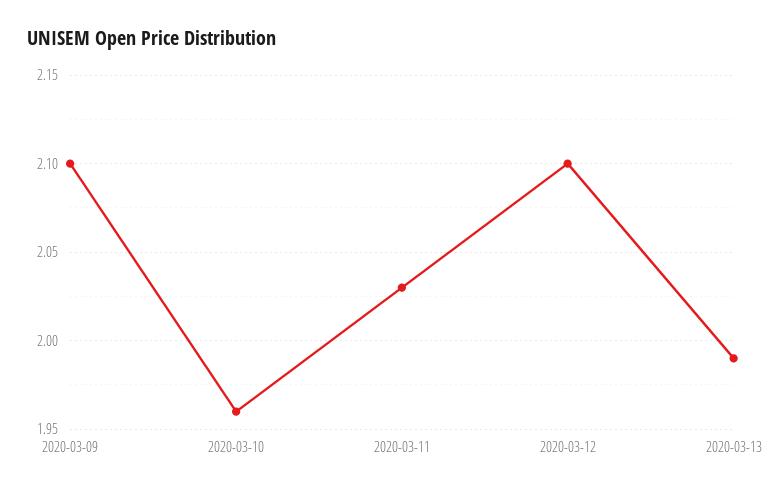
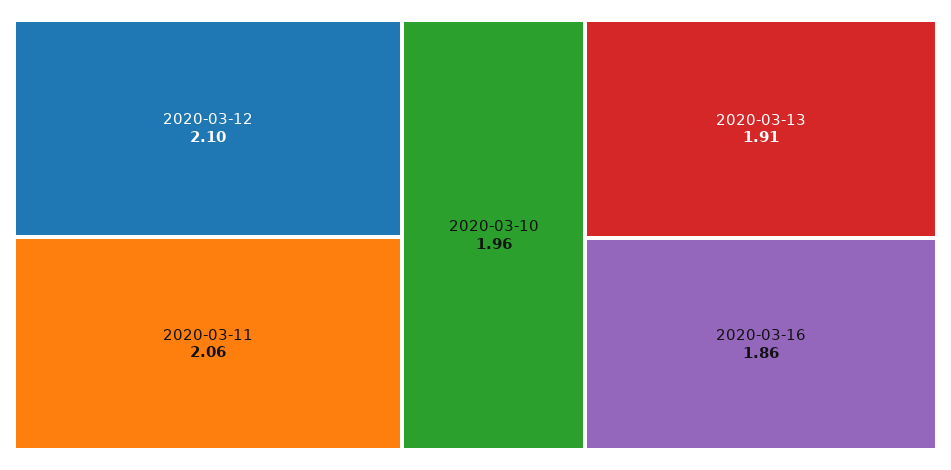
2020-03-09: 2.1 -> none
2020-03-11: 2.03 -> 2.06
2020-03-13: 1.99 -> 1.91
2020-03-16: none -> 1.86

